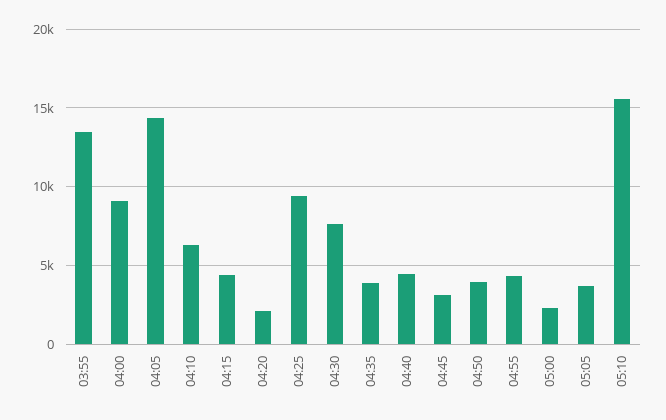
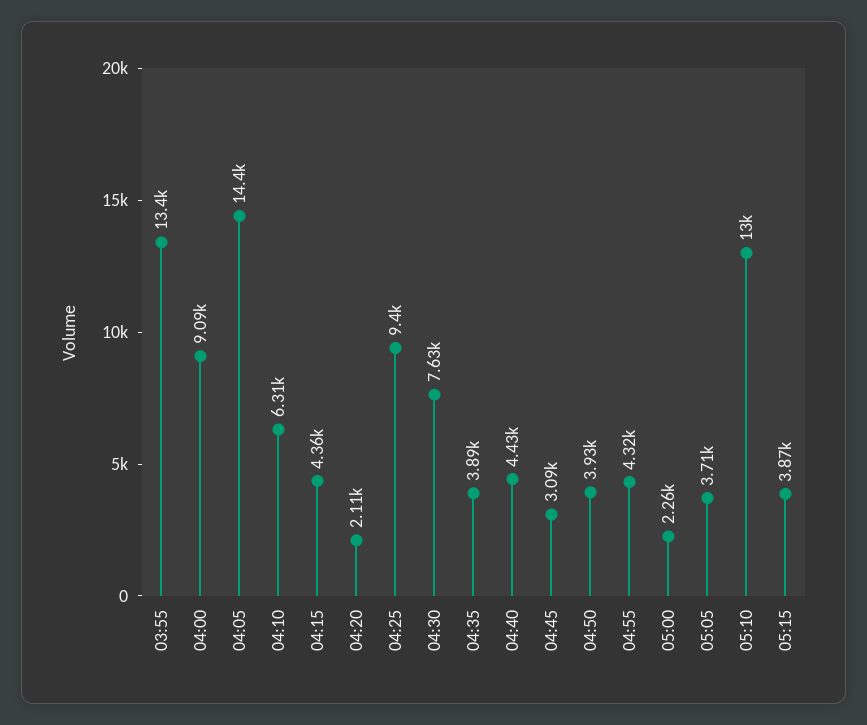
05:10: 15500 -> 13000
05:15: none -> 3870

